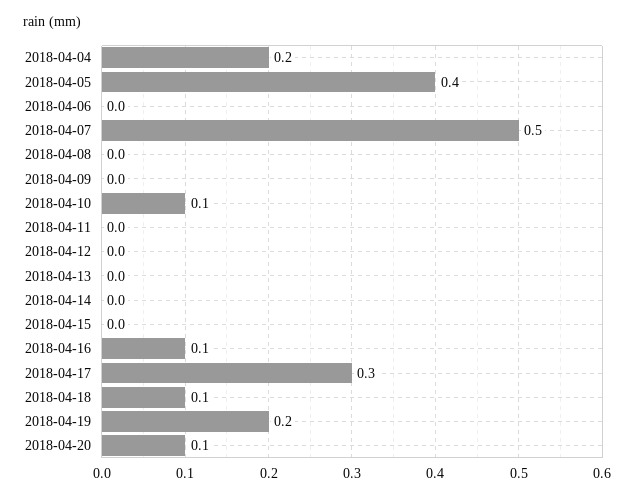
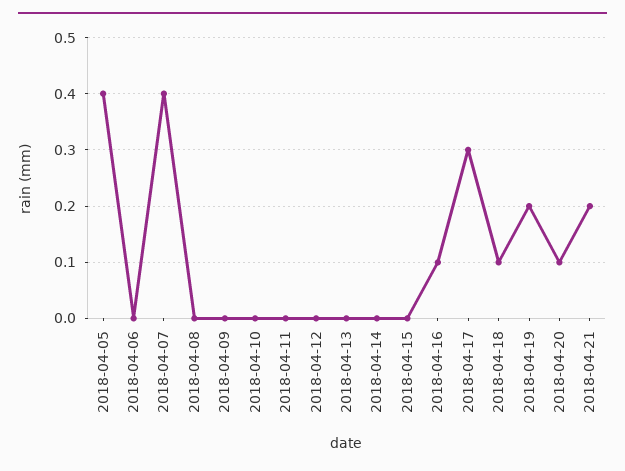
2018-04-04: 0.2 -> none
2018-04-07: 0.5 -> 0.4
2018-04-10: 0.1 -> 0
2018-04-21: none -> 0.2

